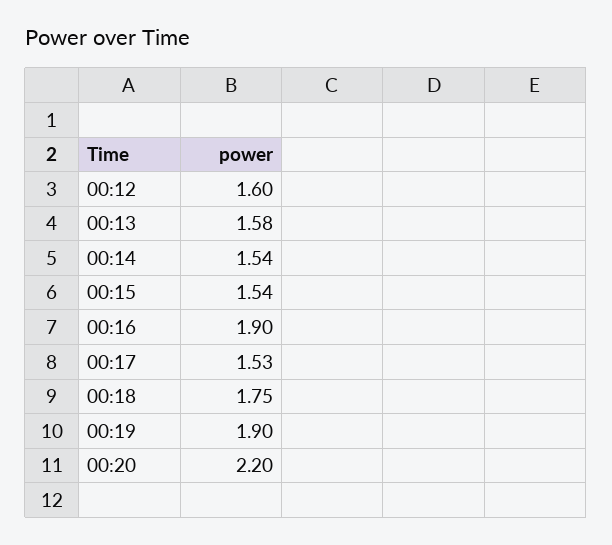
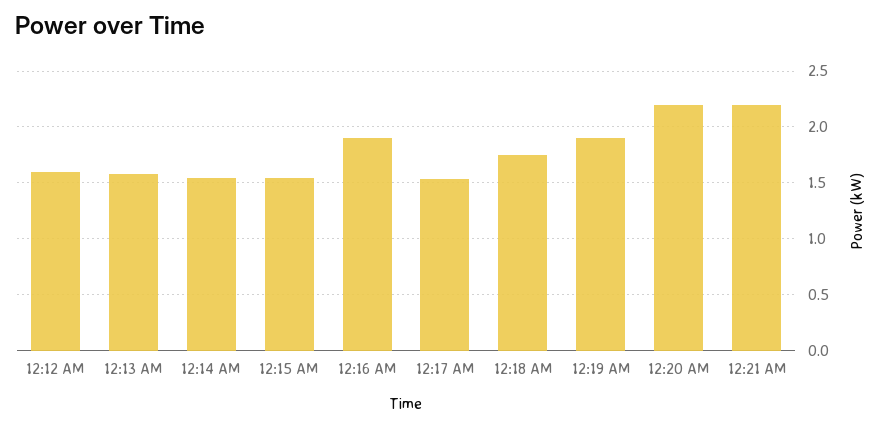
12:21 AM: none -> 2.2

